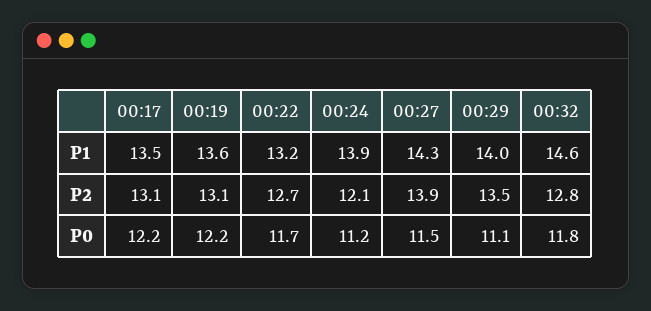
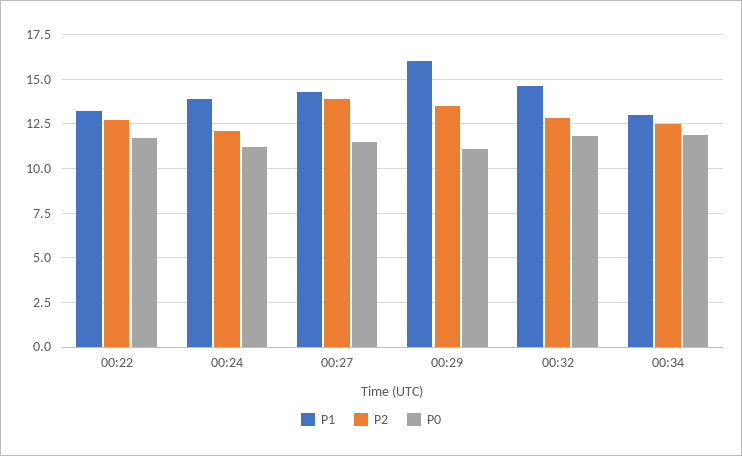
P1, 00:17: 13.5 -> none
P1, 00:19: 13.6 -> none
P1, 00:29: 14 -> 16
P2, 00:17: 13.1 -> none
P2, 00:19: 13.1 -> none
P0, 00:17: 12.2 -> none
P0, 00:19: 12.2 -> none
P1, 00:34: none -> 13
P2, 00:34: none -> 12.5
P0, 00:34: none -> 12

